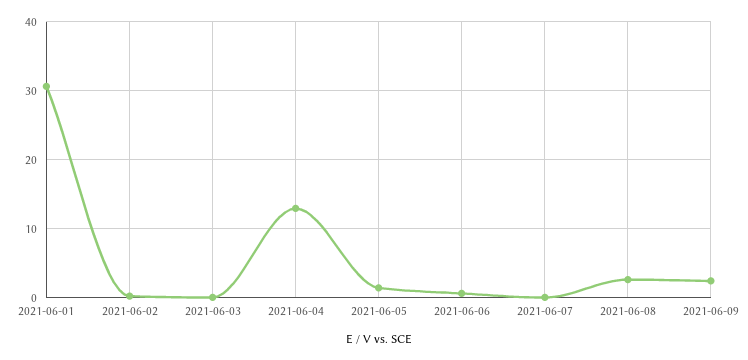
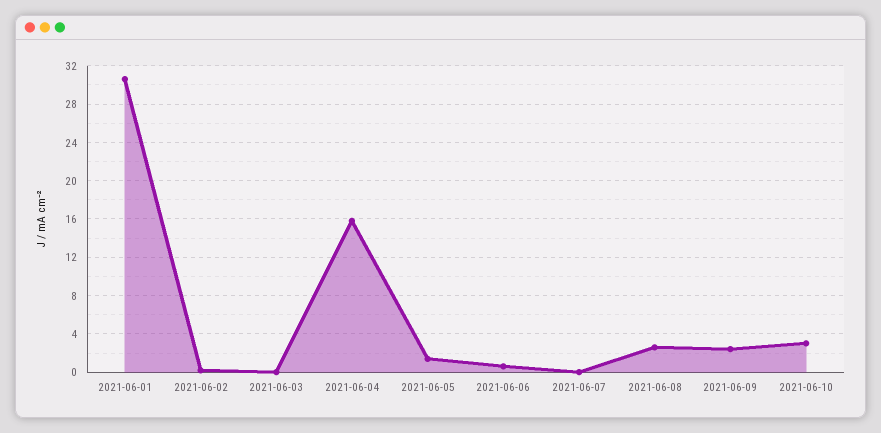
2021-06-04: 13 -> 16
2021-06-10: none -> 3

